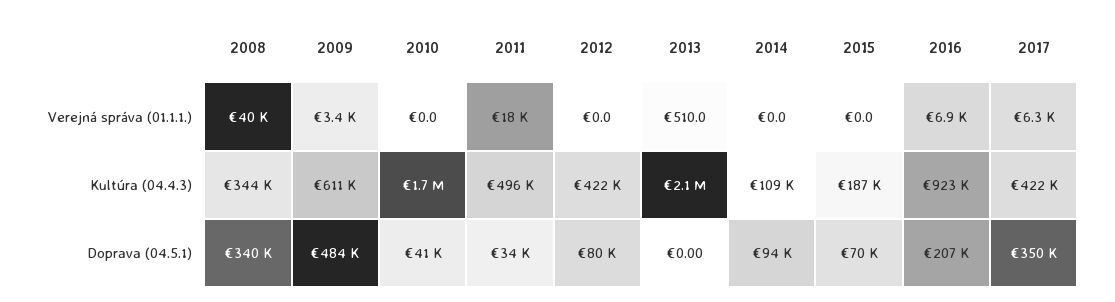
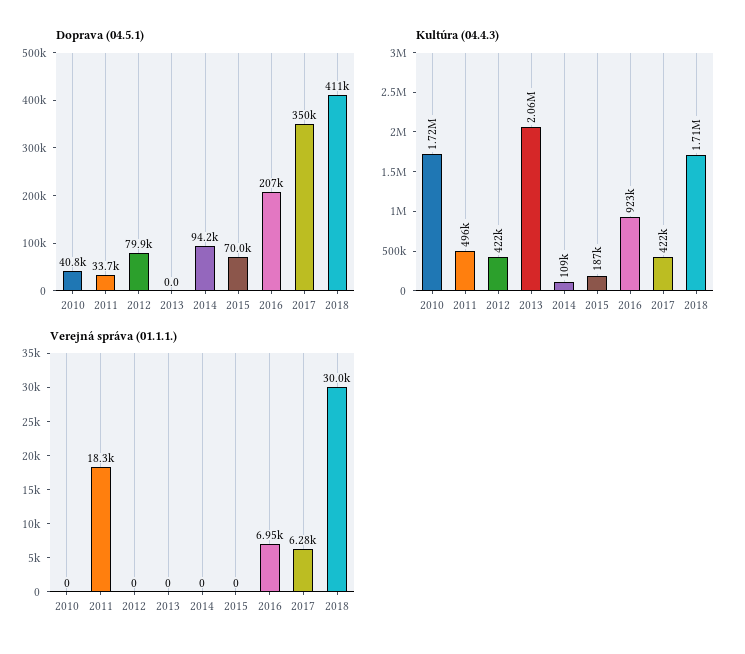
Verejná správa (01.1.1.), 2008: 40000 -> none
Verejná správa (01.1.1.), 2009: 3400 -> none
Verejná správa (01.1.1.), 2013: 510 -> 0
Kultúra (04.4.3), 2008: 344000 -> none
Kultúra (04.4.3), 2009: 611000 -> none
Doprava (04.5.1), 2008: 340000 -> none
Doprava (04.5.1), 2009: 484000 -> none
Doprava (04.5.1), 2018: none -> 411000
Kultúra (04.4.3), 2018: none -> 1710000
Verejná správa (01.1.1.), 2018: none -> 30000

